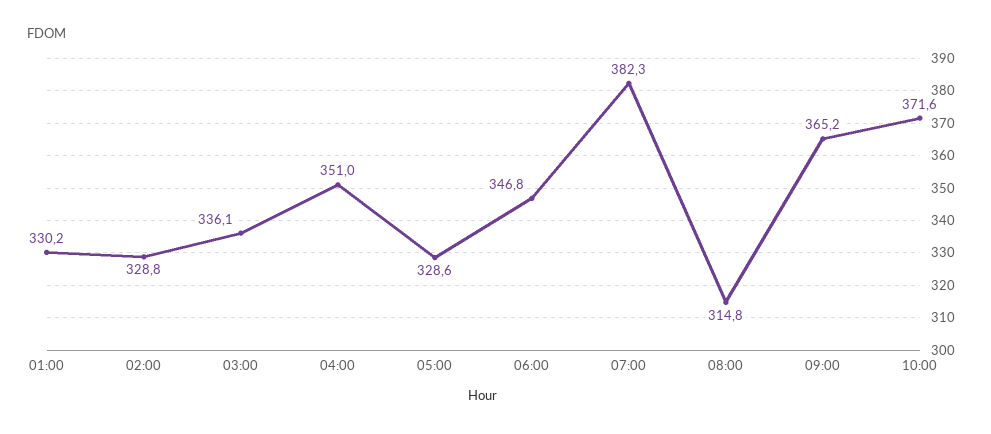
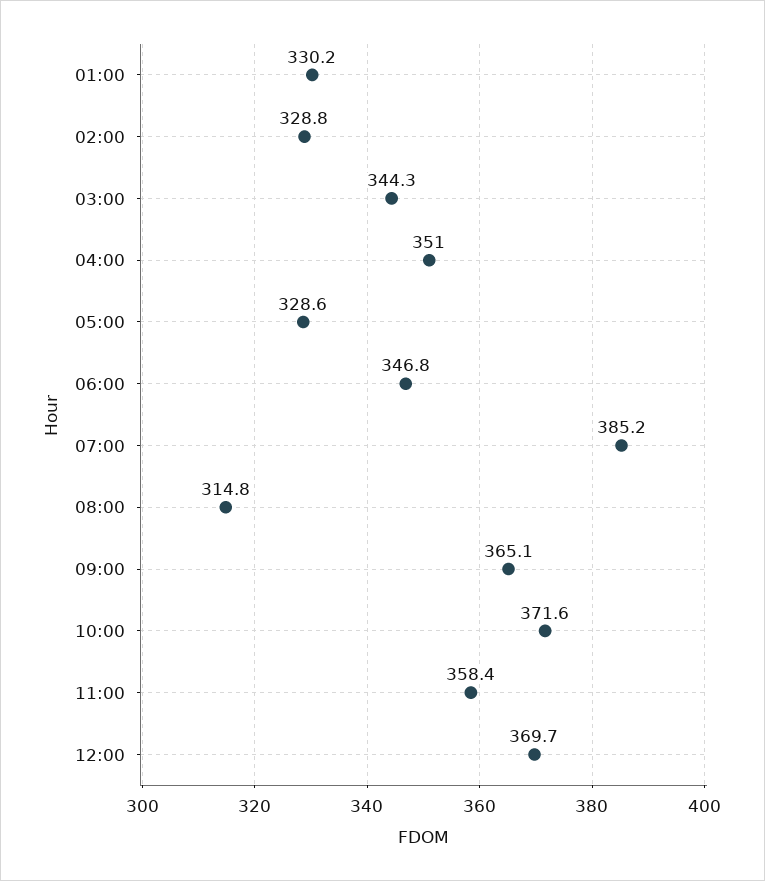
03:00: 336.1 -> 344.3
07:00: 382.3 -> 385.2
09:00: 365.2 -> 365.1
11:00: none -> 358.4
12:00: none -> 369.7

